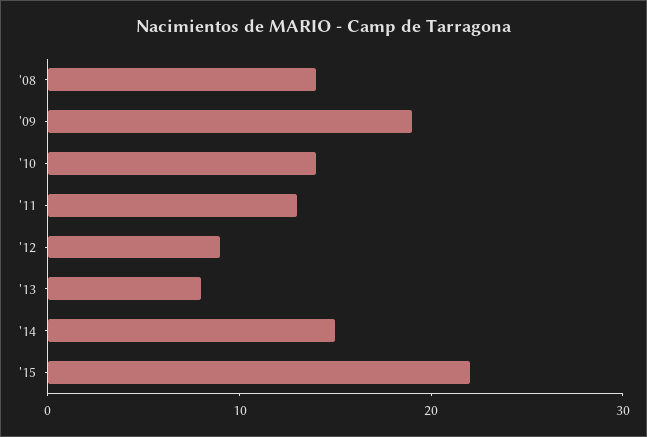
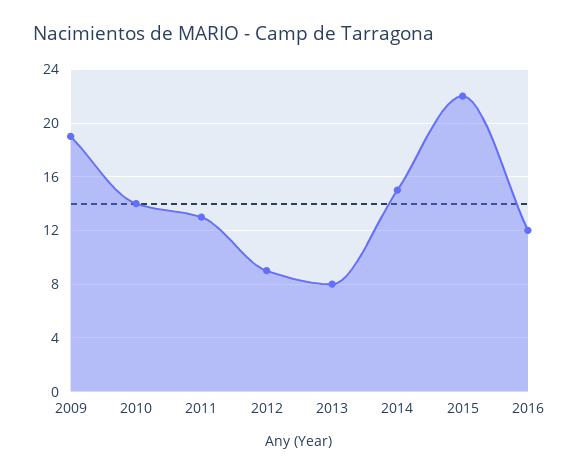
'08: 14 -> none
2016: none -> 12

